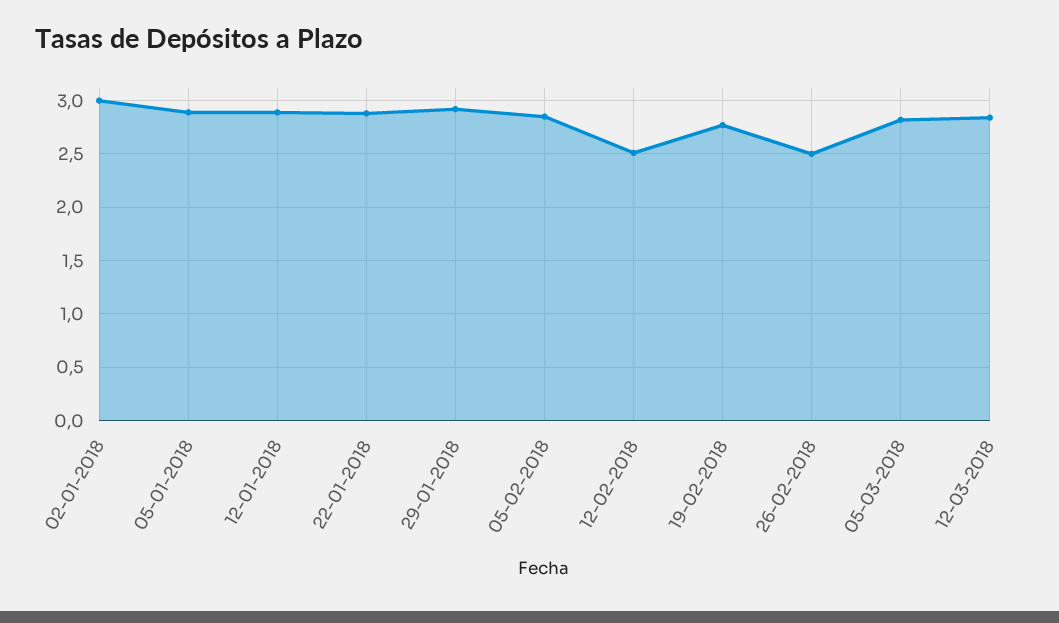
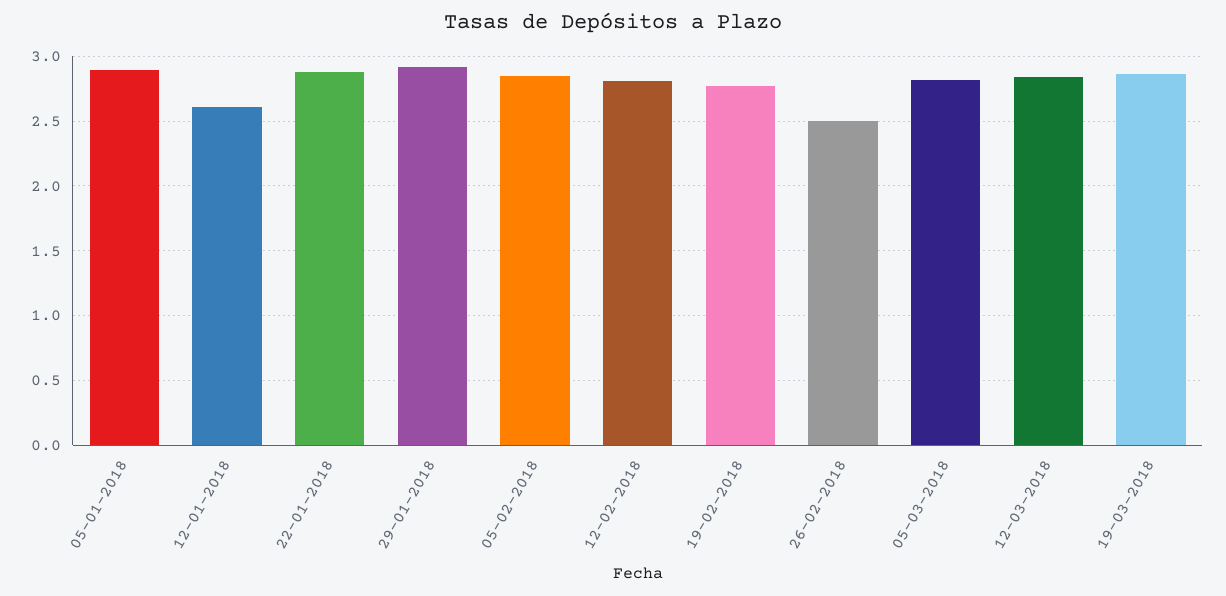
02-01-2018: 3 -> none
12-01-2018: 2.9 -> 2.6
12-02-2018: 2.5 -> 2.8
19-03-2018: none -> 2.85

